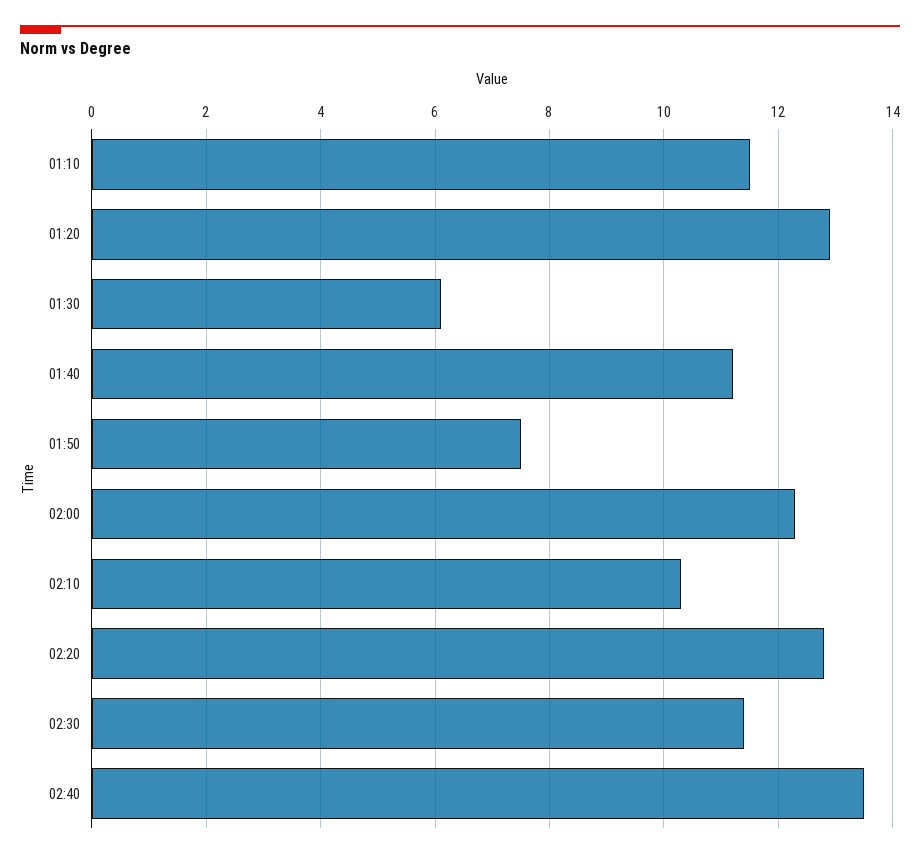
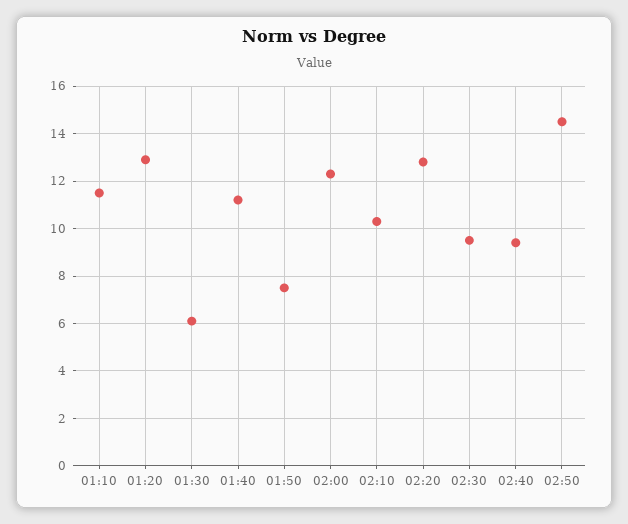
02:30: 11.5 -> 9.5
02:40: 13.5 -> 9.5
02:50: none -> 14.5

